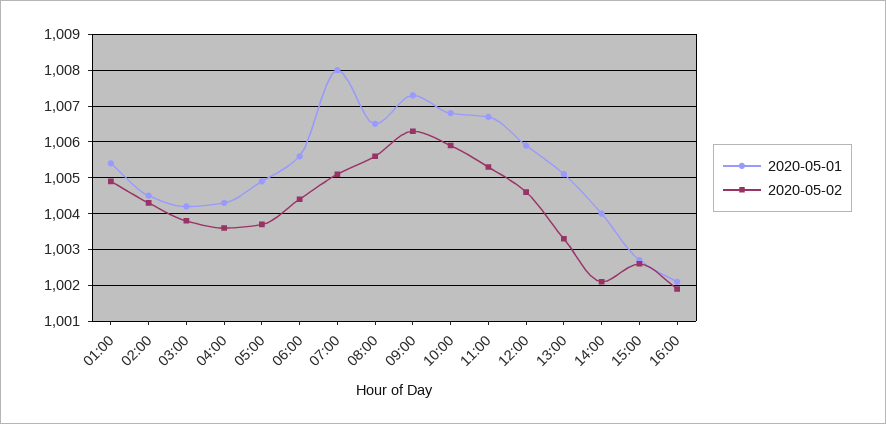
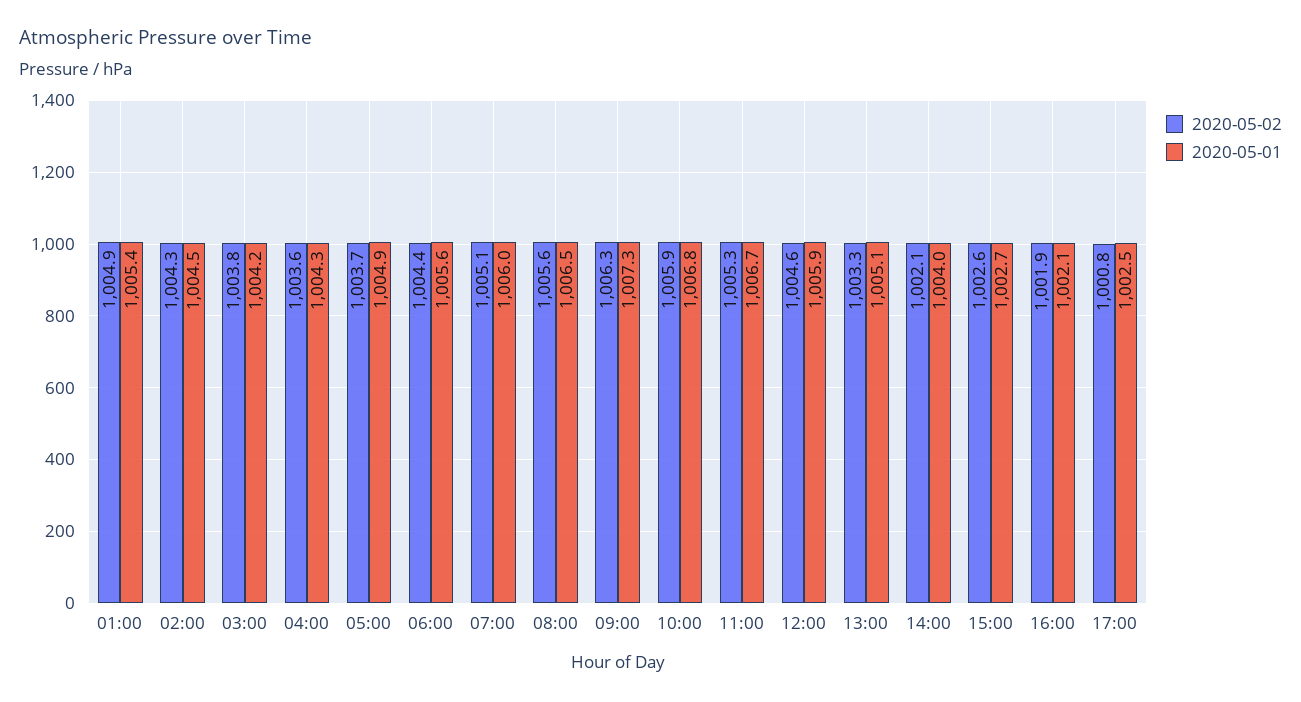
2020-05-01, 07:00: 1008 -> 1006
2020-05-02, 17:00: none -> 1000.8
2020-05-01, 17:00: none -> 1002.5

